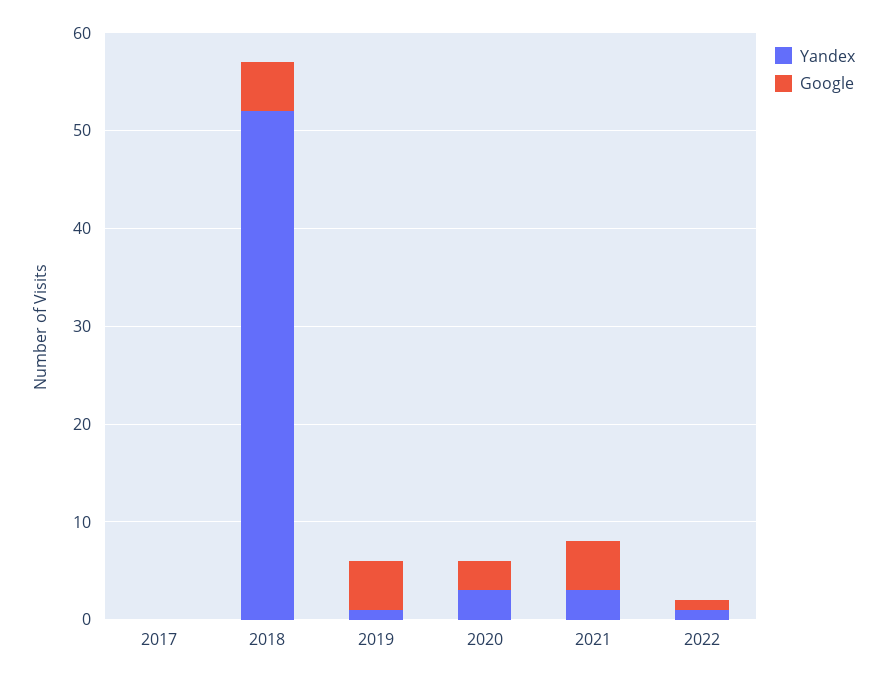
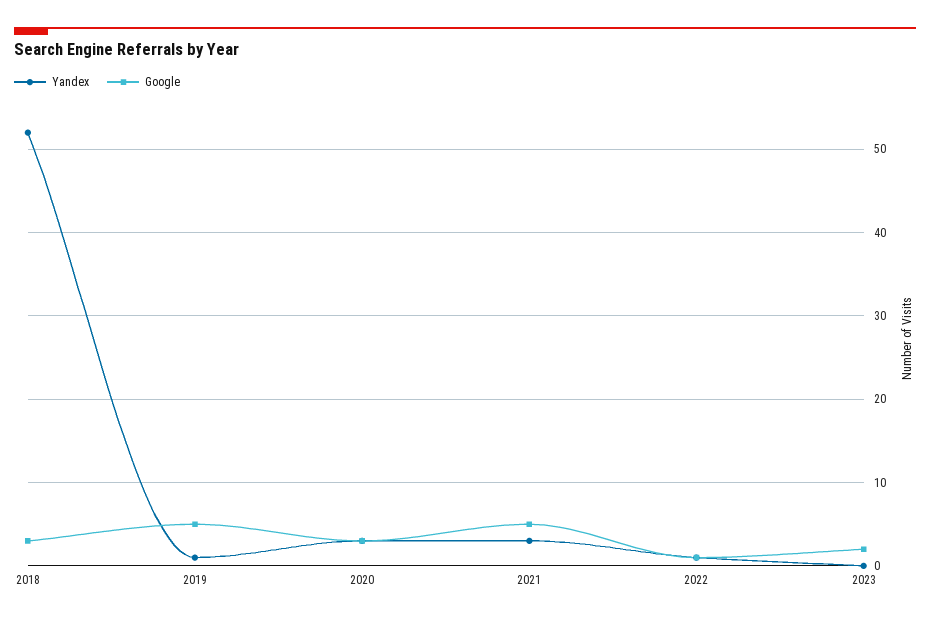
Yandex, 2017: 0 -> none
Google, 2017: 0 -> none
Google, 2018: 5 -> 3
Yandex, 2023: none -> 0
Google, 2023: none -> 2

